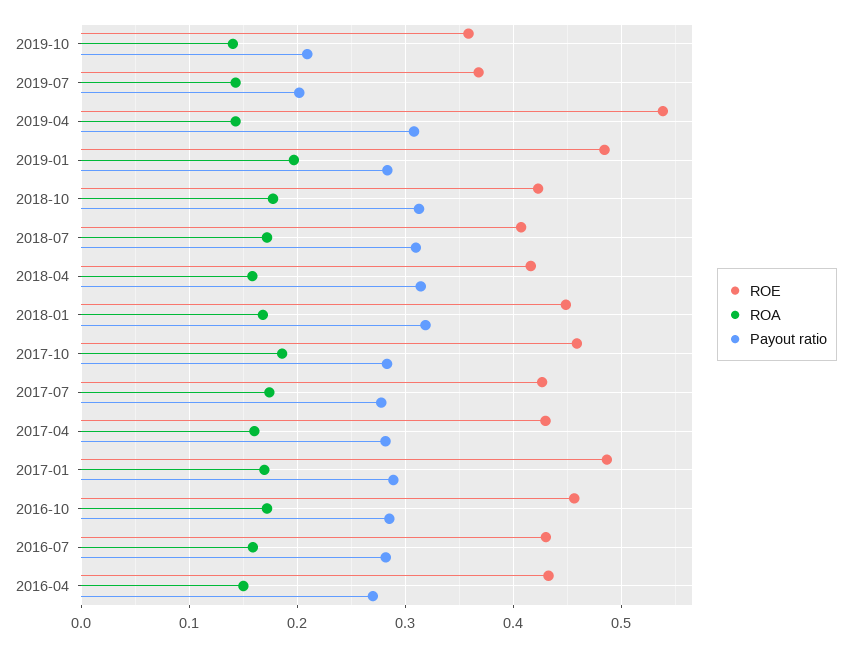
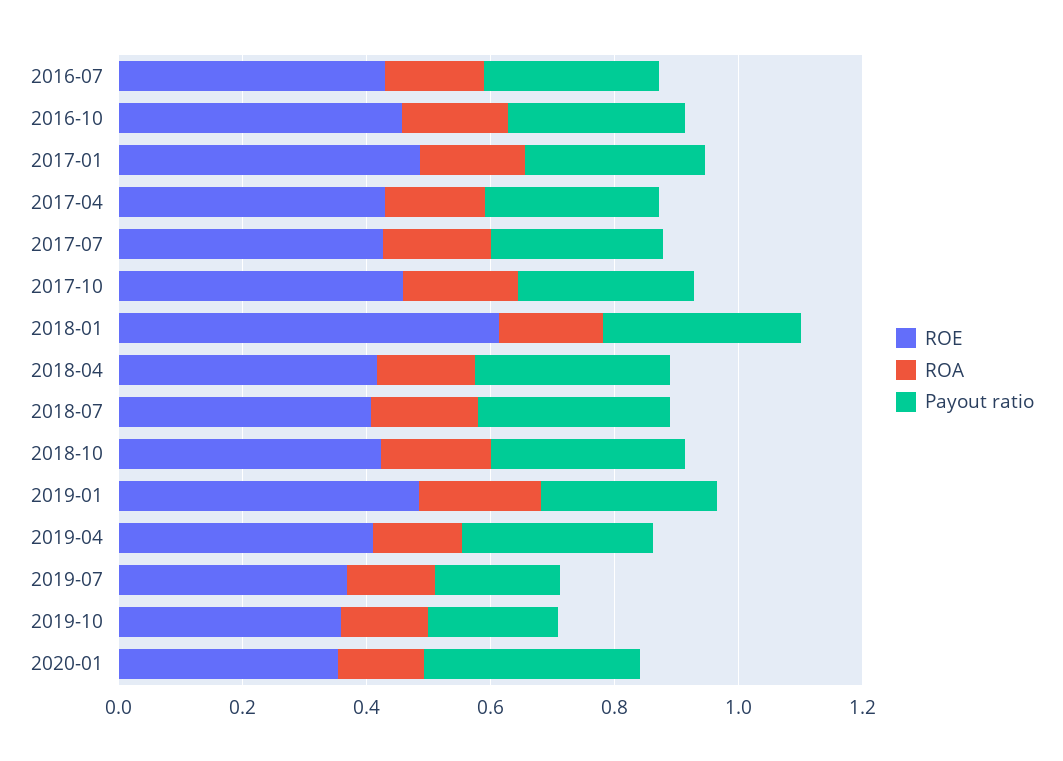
ROE, 2019-04: 0.54 -> 0.4
ROE, 2018-01: 0.45 -> 0.6
ROE, 2016-04: 0.43 -> none
ROA, 2016-04: 0.15 -> none
Payout ratio, 2016-04: 0.27 -> none
ROE, 2020-01: none -> 0.35
ROA, 2020-01: none -> 0.15
Payout ratio, 2020-01: none -> 0.35

